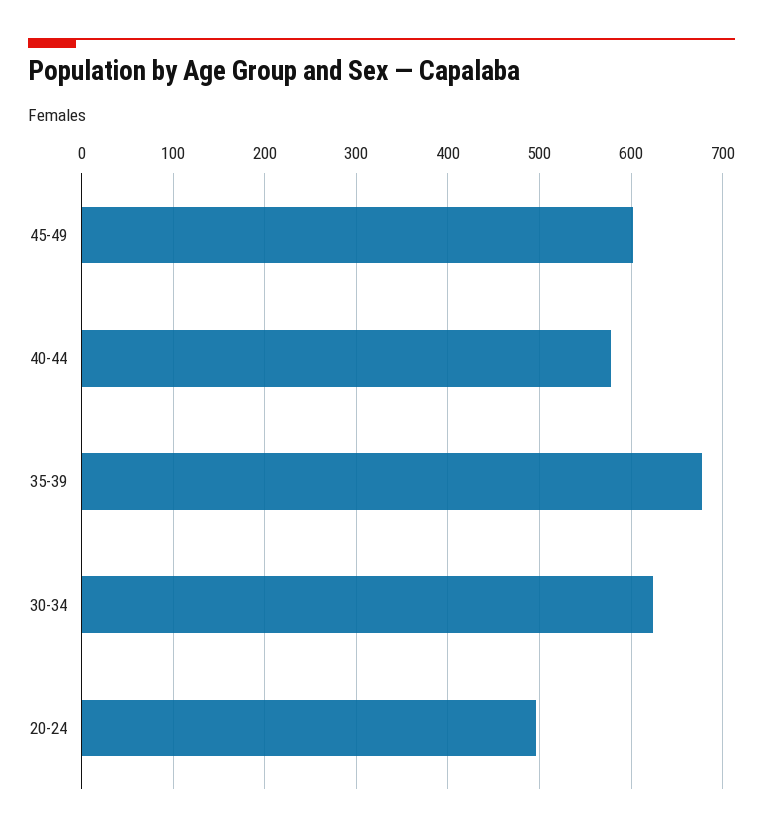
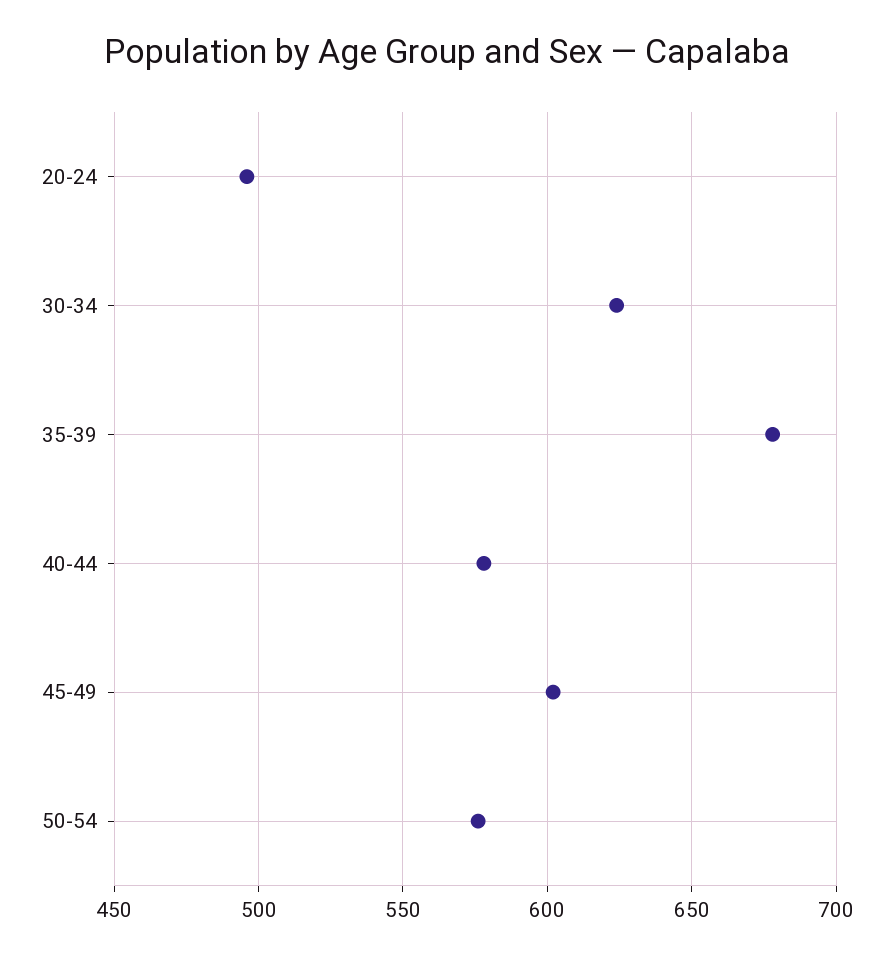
50-54: none -> 575

